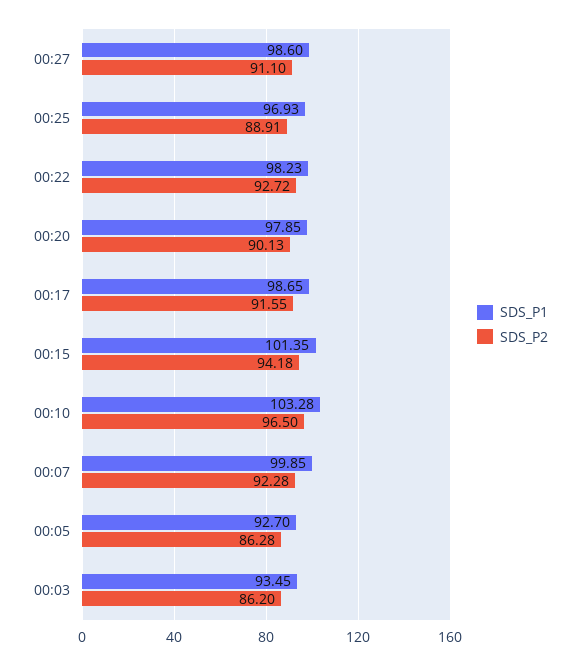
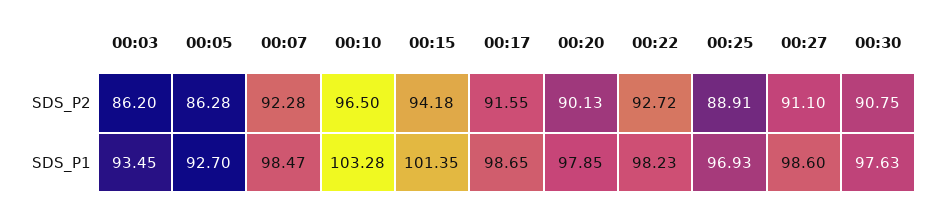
SDS_P1, 00:07: 99.85 -> 98.47
SDS_P2, 00:30: none -> 90.75
SDS_P1, 00:30: none -> 97.63

